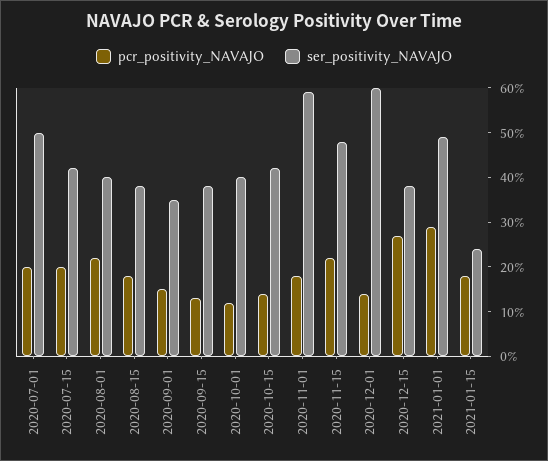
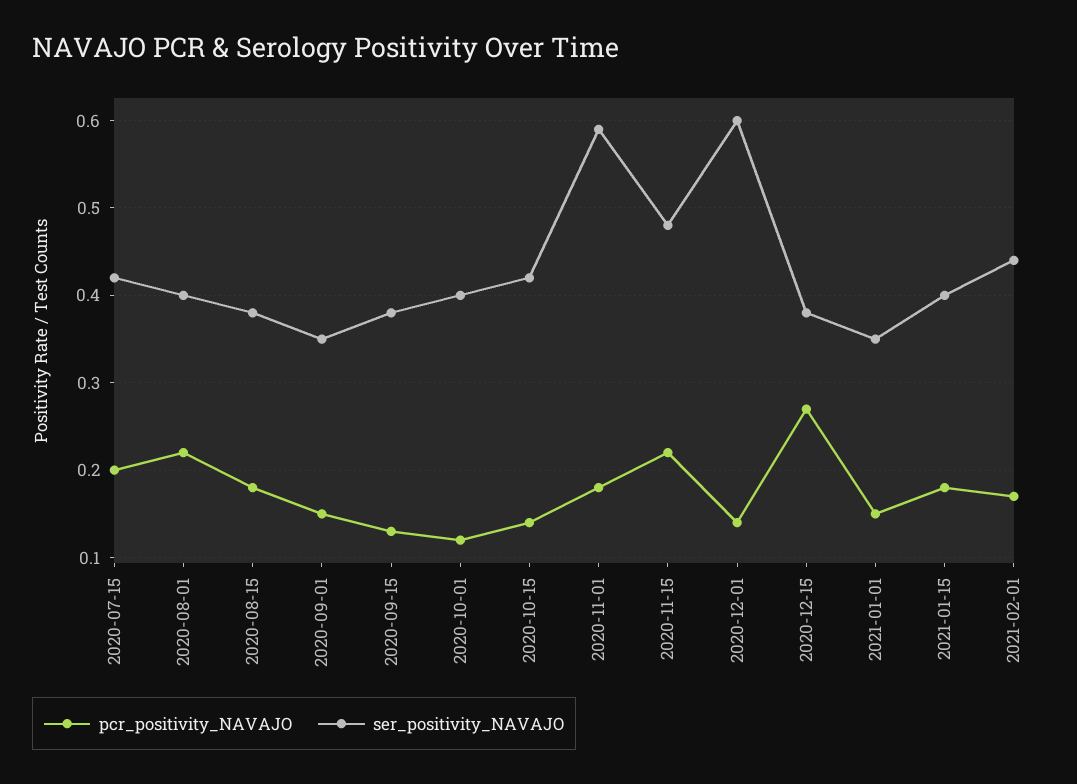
pcr_positivity_NAVAJO, 2020-07-01: 0.2 -> none
ser_positivity_NAVAJO, 2020-07-01: 0.5 -> none
pcr_positivity_NAVAJO, 2021-01-01: 0.3 -> 0.15
ser_positivity_NAVAJO, 2021-01-01: 0.5 -> 0.35
ser_positivity_NAVAJO, 2021-01-15: 0.25 -> 0.4
pcr_positivity_NAVAJO, 2021-02-01: none -> 0.17
ser_positivity_NAVAJO, 2021-02-01: none -> 0.44

